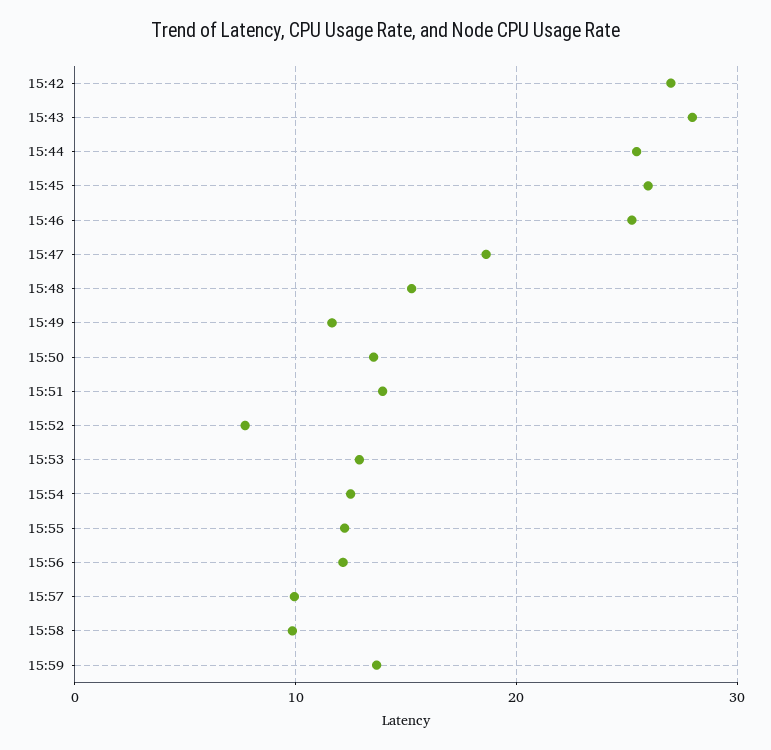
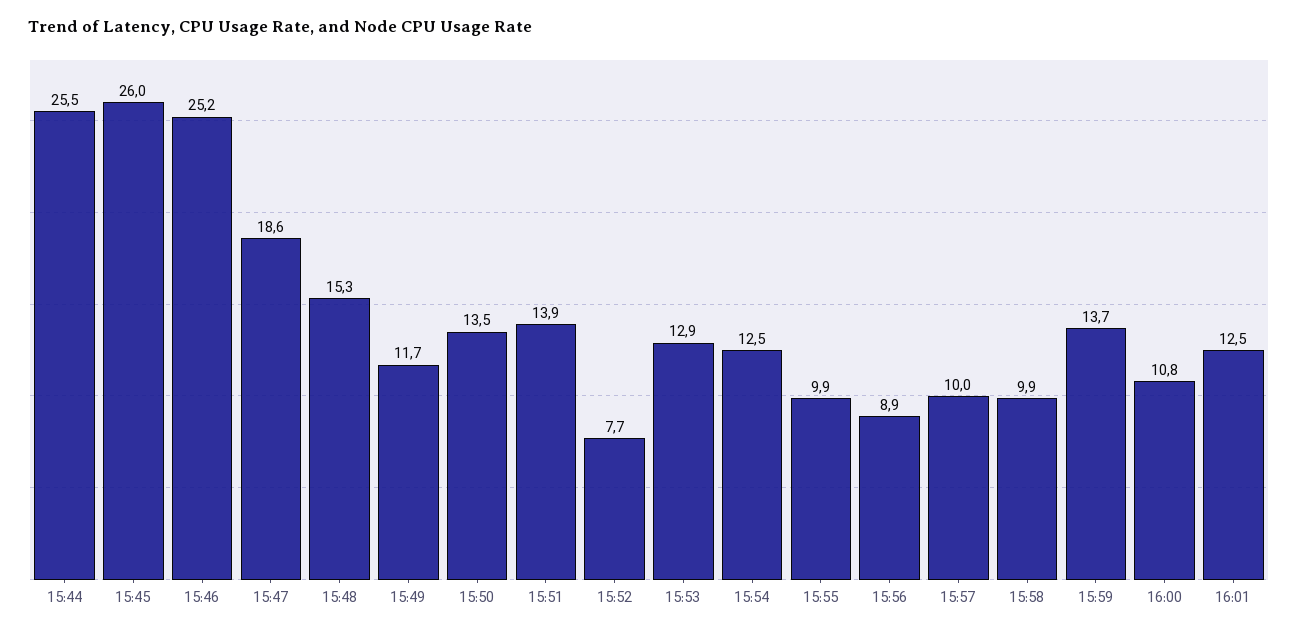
15:42: 27 -> none
15:43: 28 -> none
15:55: 12 -> 9.9
15:56: 12 -> 8.9
16:00: none -> 10.8
16:01: none -> 12.5

